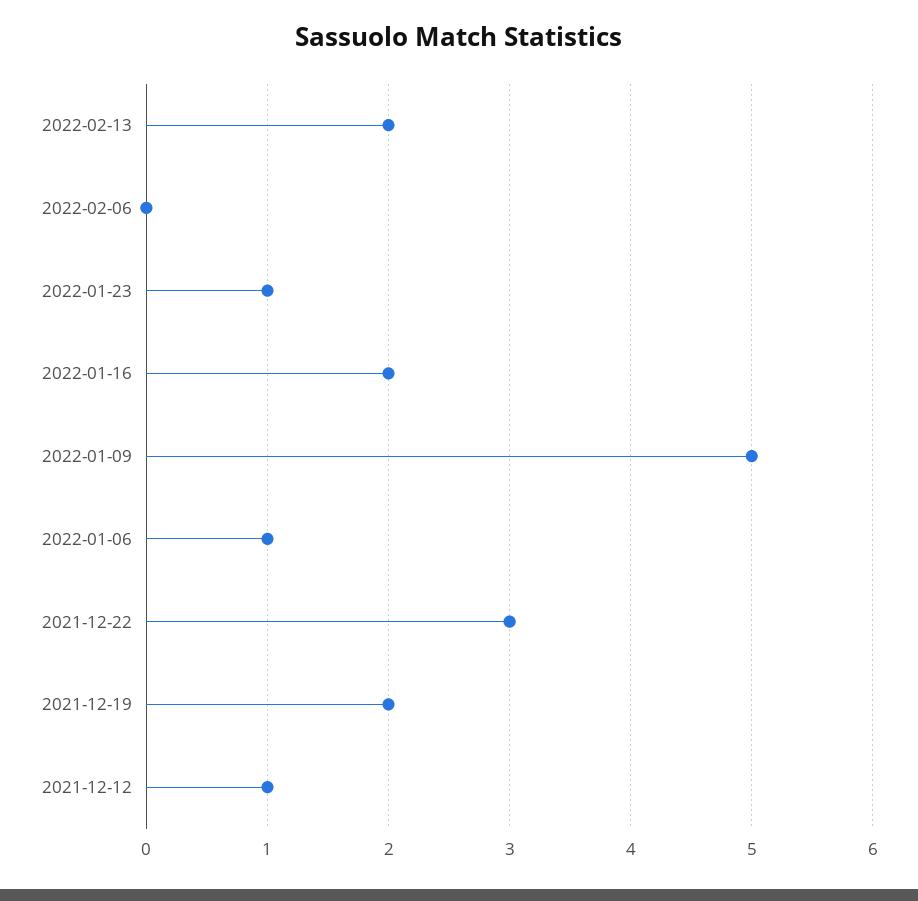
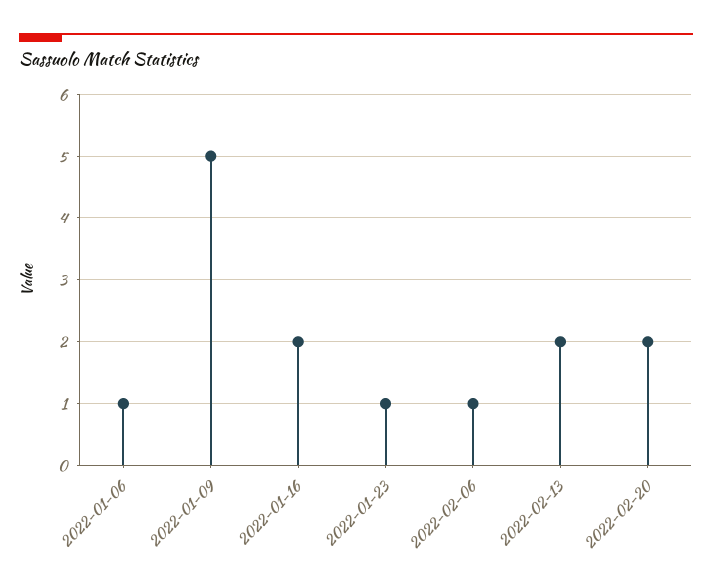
2022-02-06: 0 -> 1
2021-12-22: 3 -> none
2021-12-19: 2 -> none
2021-12-12: 1 -> none
2022-02-20: none -> 2

